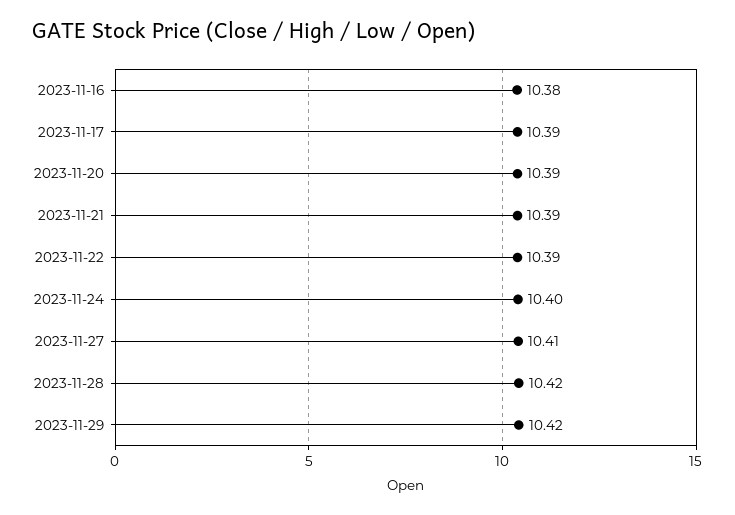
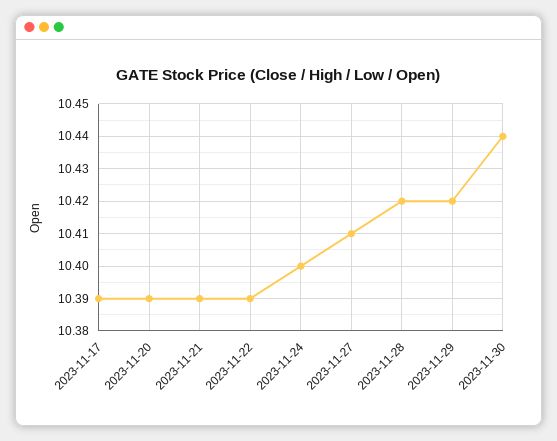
2023-11-16: 10.38 -> none
2023-11-30: none -> 10.44

